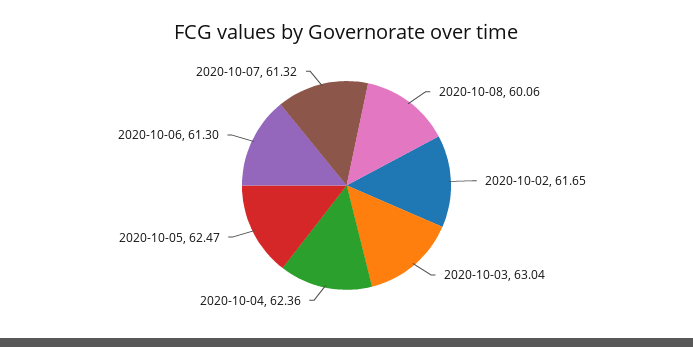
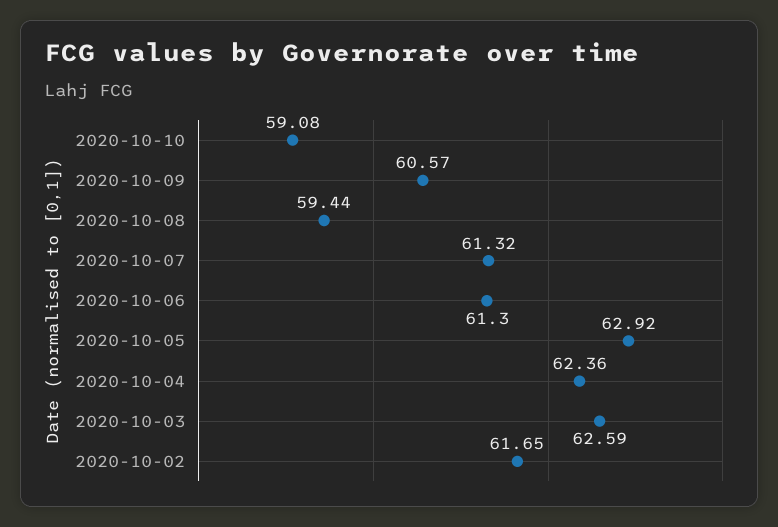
2020-10-08: 60.06 -> 59.44
2020-10-03: 63.04 -> 62.59
2020-10-05: 62.47 -> 62.92
2020-10-10: none -> 59.08
2020-10-09: none -> 60.57

